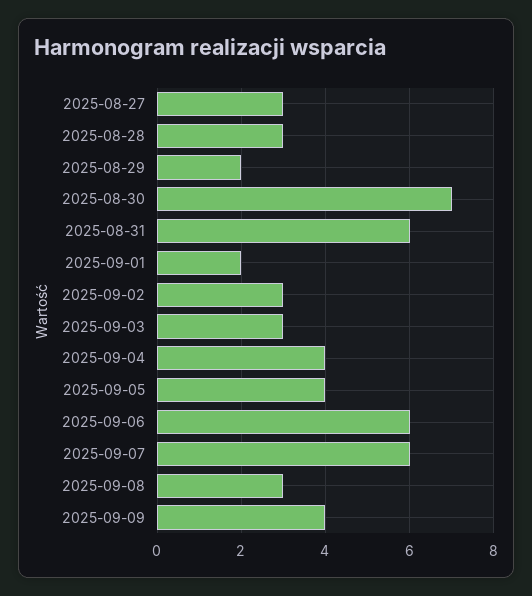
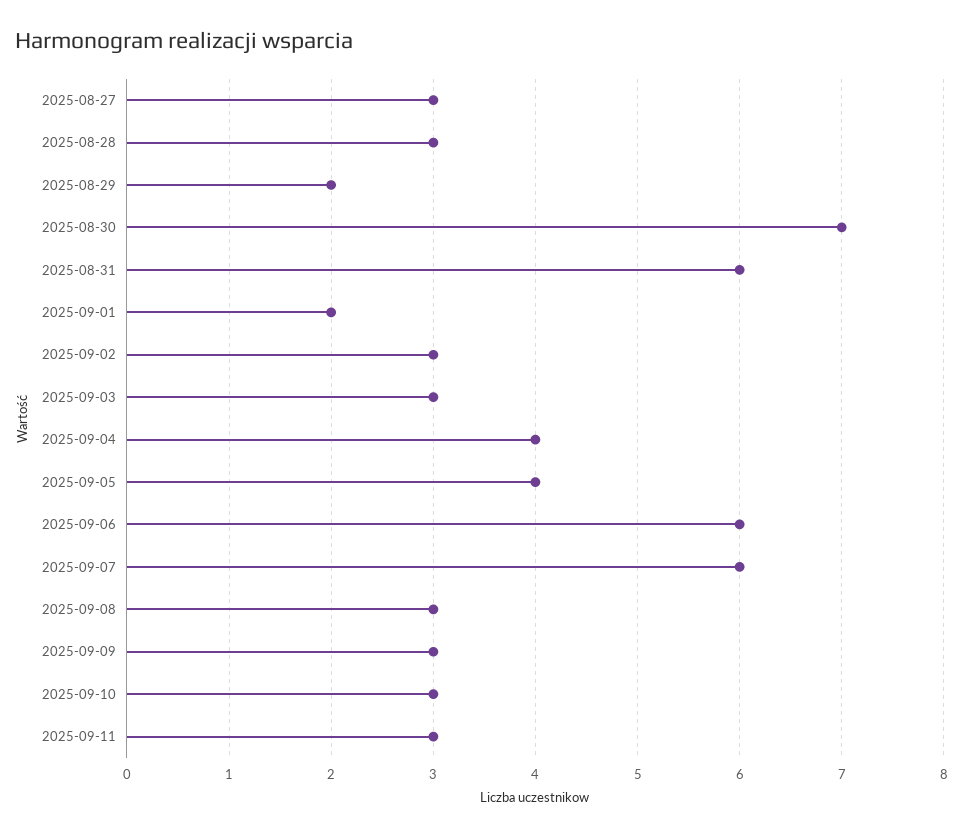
2025-09-09: 4 -> 3
2025-09-10: none -> 3
2025-09-11: none -> 3

